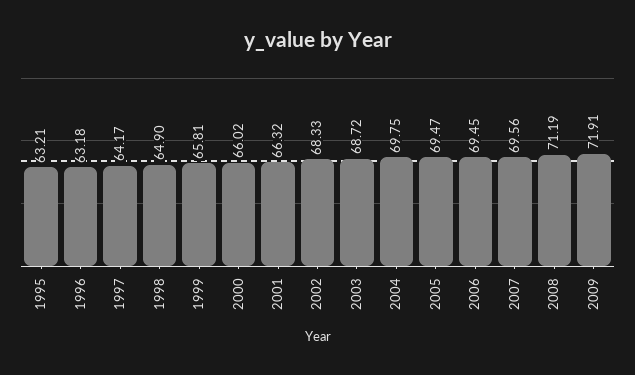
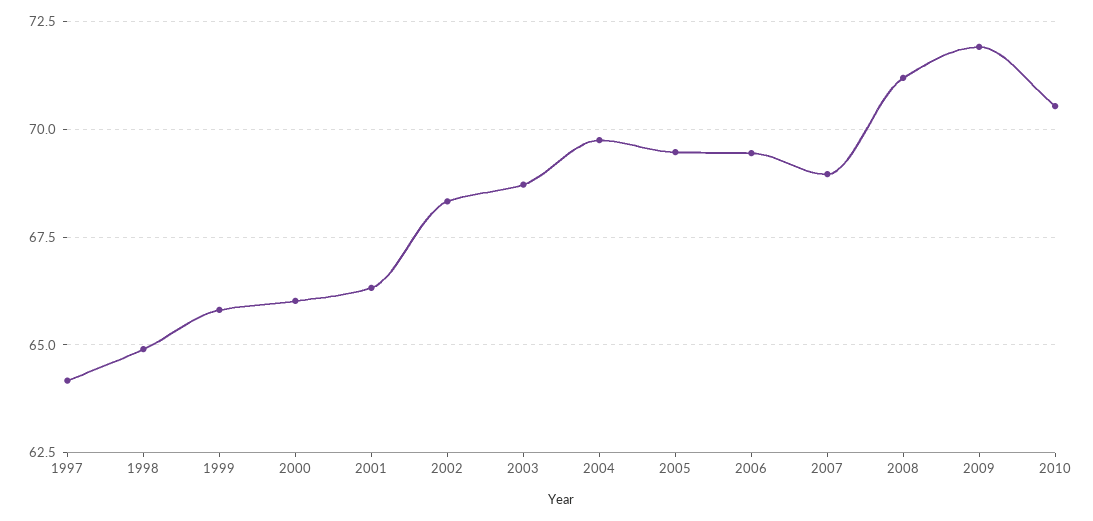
1995: 63.21 -> none
1996: 63.18 -> none
2007: 69.56 -> 69
2010: none -> 70.5

